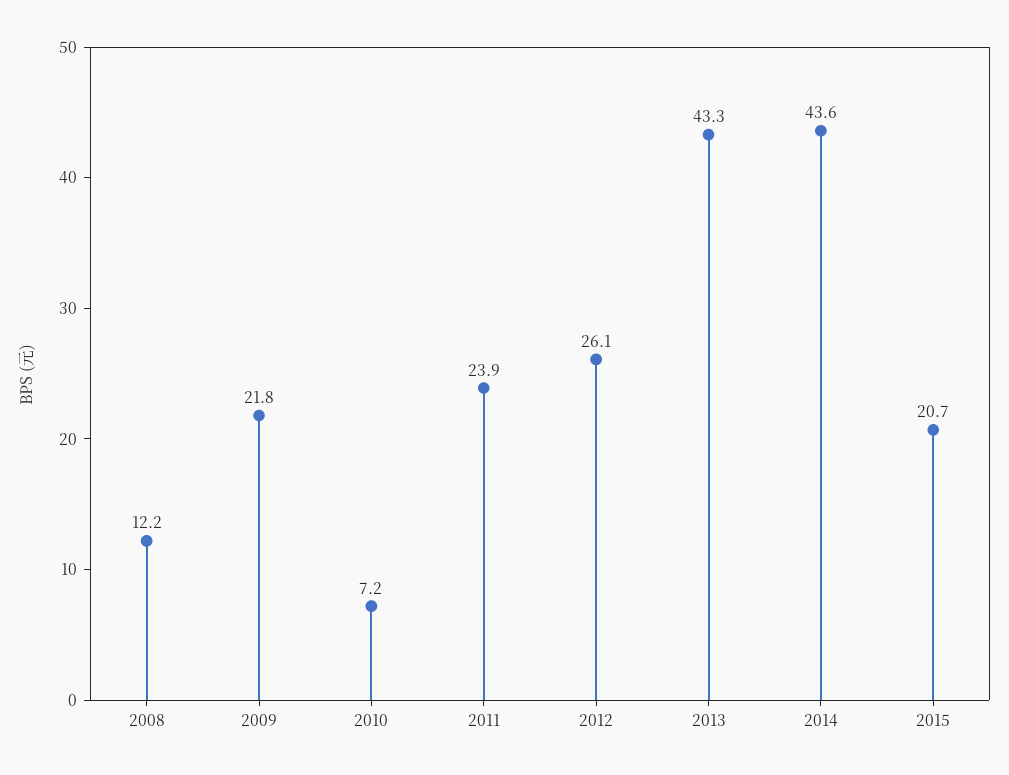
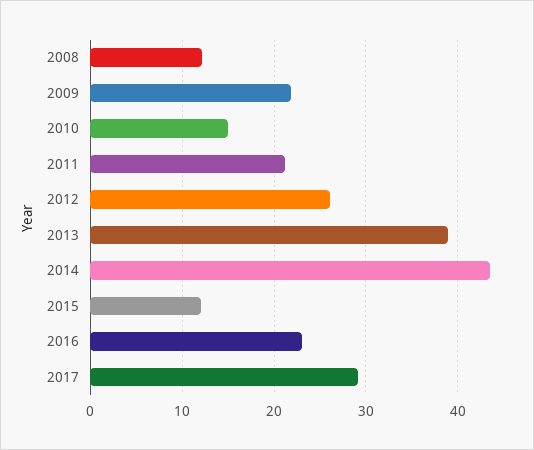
2010: 7.2 -> 15
2011: 23.9 -> 21
2013: 43.3 -> 39
2015: 20.7 -> 12
2016: none -> 23
2017: none -> 29

